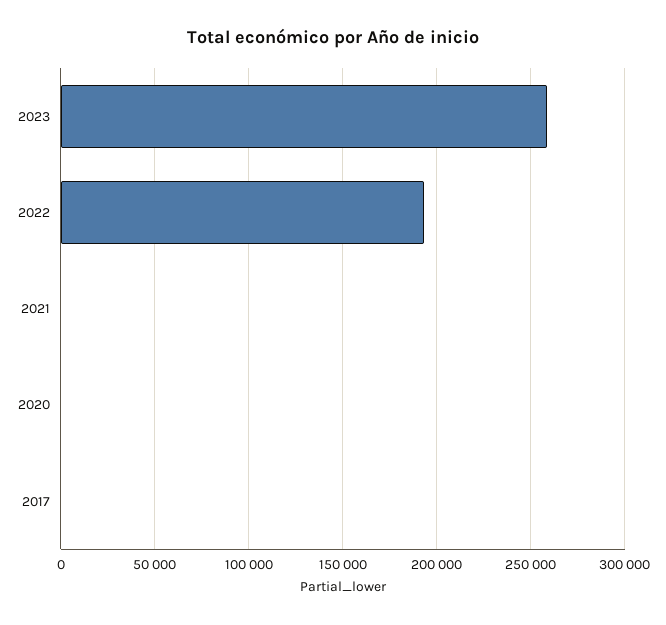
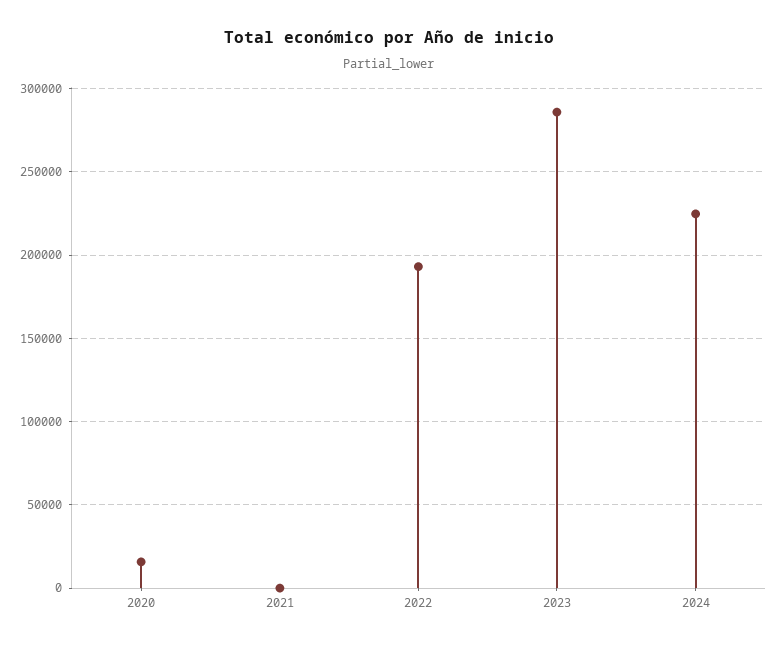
2023: 260000 -> 285000
2020: 0 -> 15000
2017: 0 -> none
2024: none -> 225000

